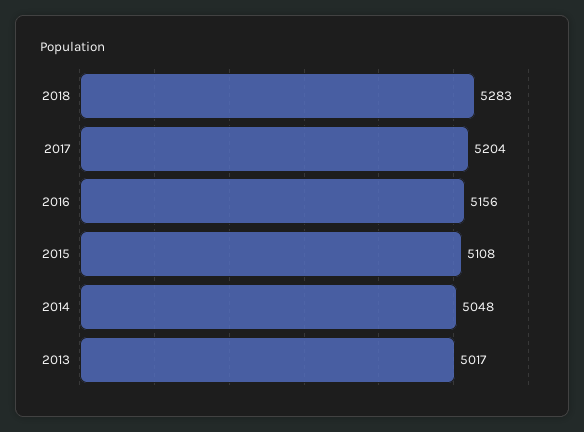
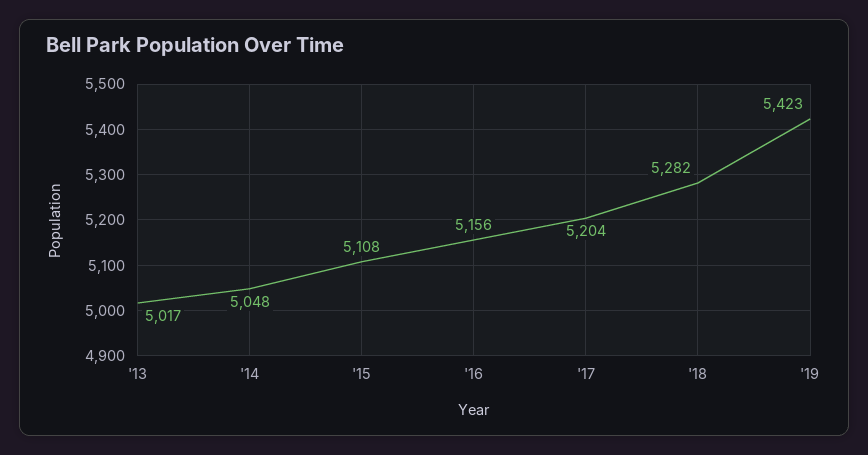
2018: 5283 -> 5282
'19: none -> 5423

